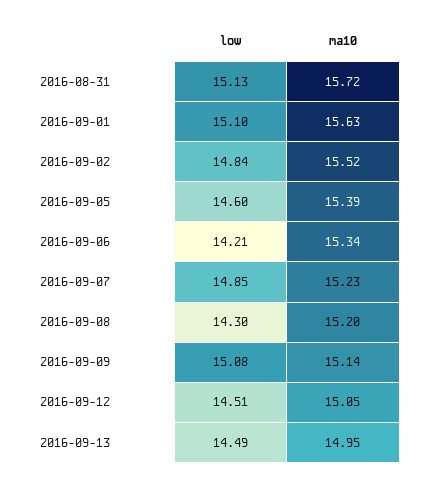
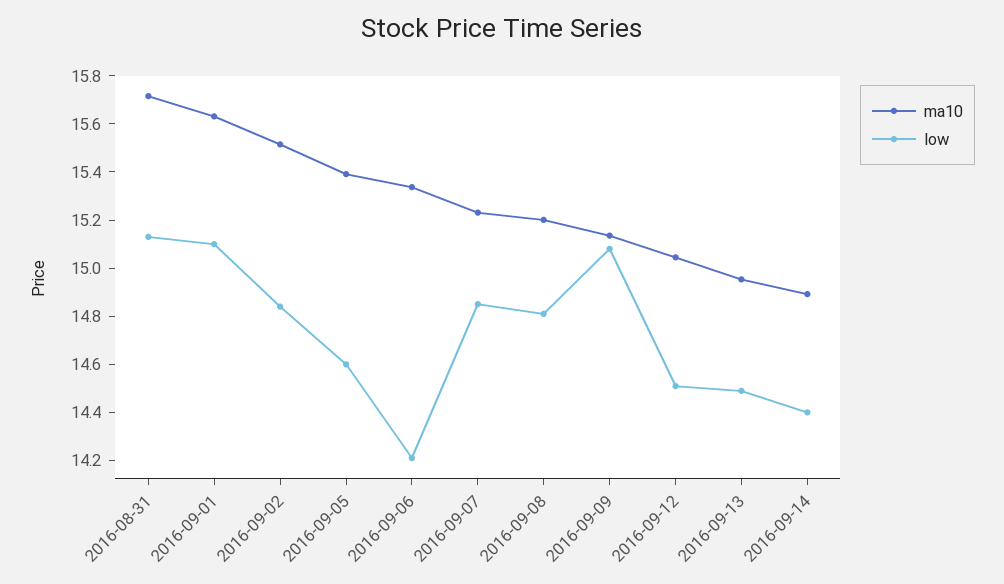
low, 2016-09-08: 14.3 -> 14.8
ma10, 2016-09-14: none -> 14.9
low, 2016-09-14: none -> 14.4

